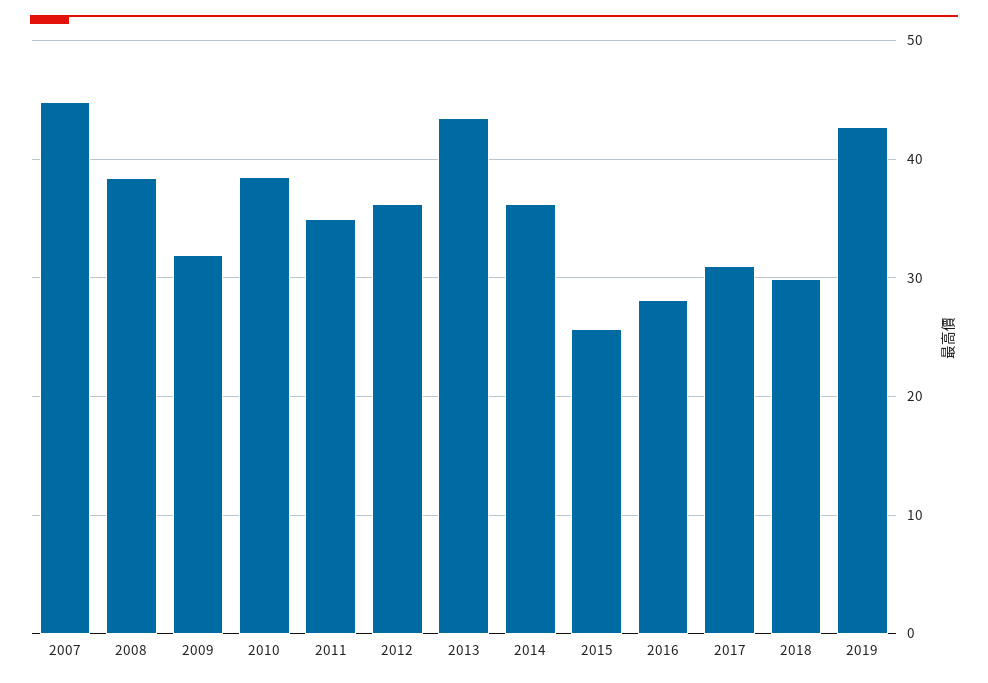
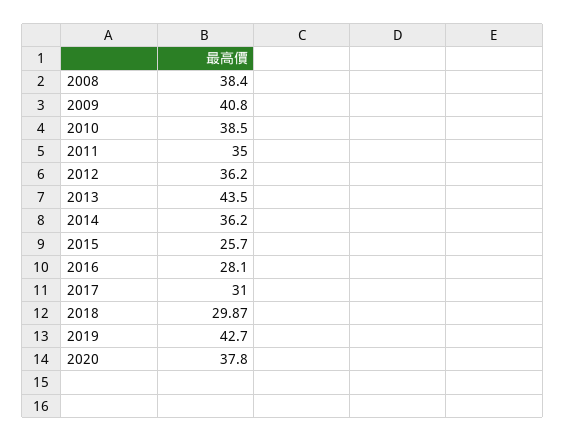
2007: 45 -> none
2009: 32 -> 40.8
2020: none -> 37.8

